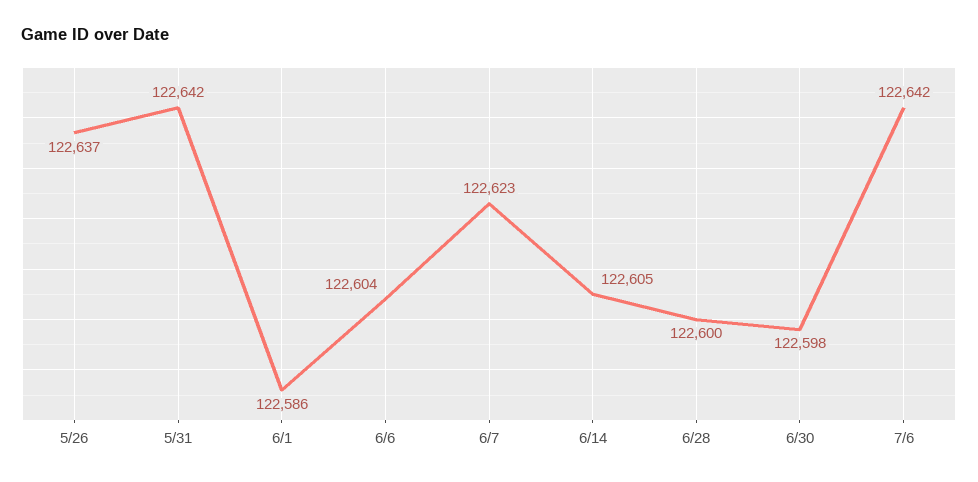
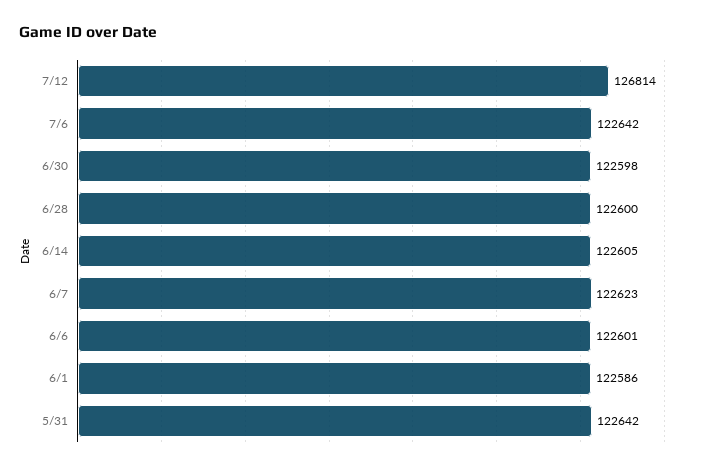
5/26: 122637 -> none
6/6: 122604 -> 122601
7/12: none -> 126814

